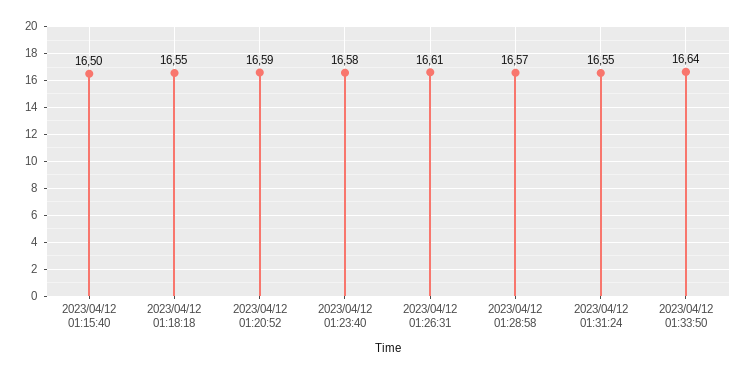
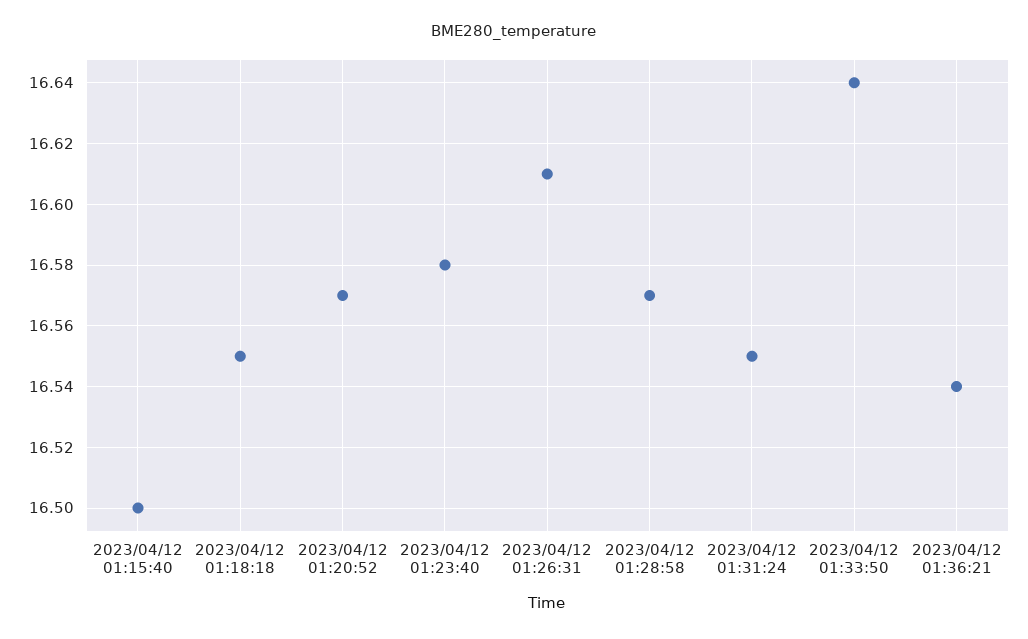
2023/04/12 01:20:52: 16.59 -> 16.57
2023/04/12 01:36:21: none -> 16.54

